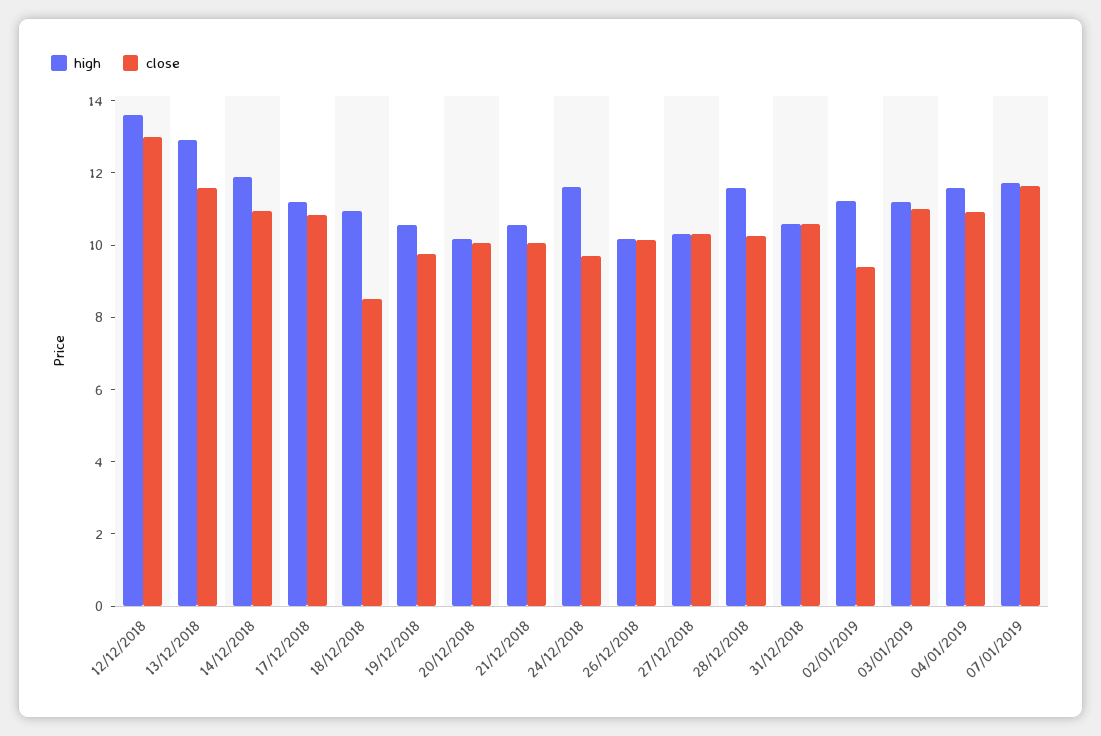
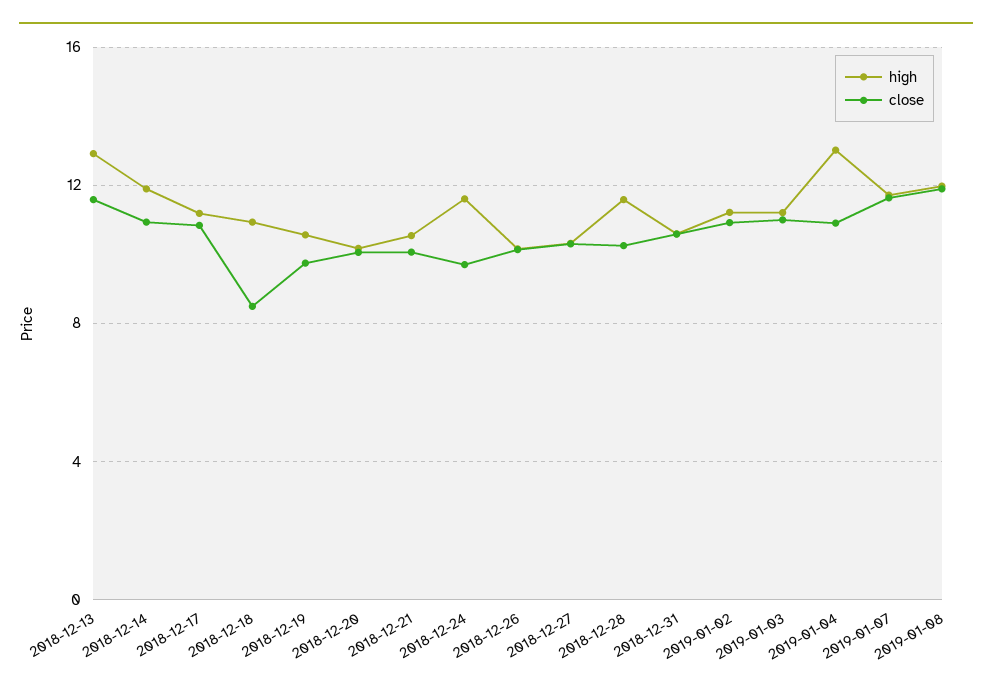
high, 12/12/2018: 13.5 -> none
close, 12/12/2018: 13 -> none
close, 02/01/2019: 9.5 -> 11
high, 04/01/2019: 11.5 -> 13
high, 2019-01-08: none -> 12
close, 2019-01-08: none -> 12

